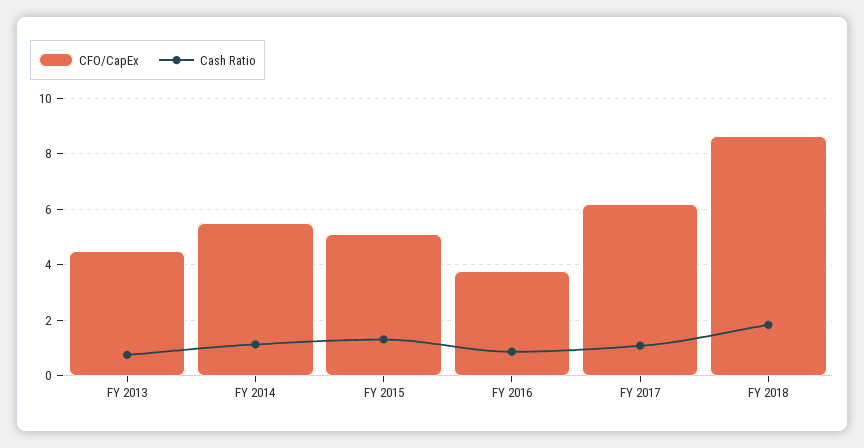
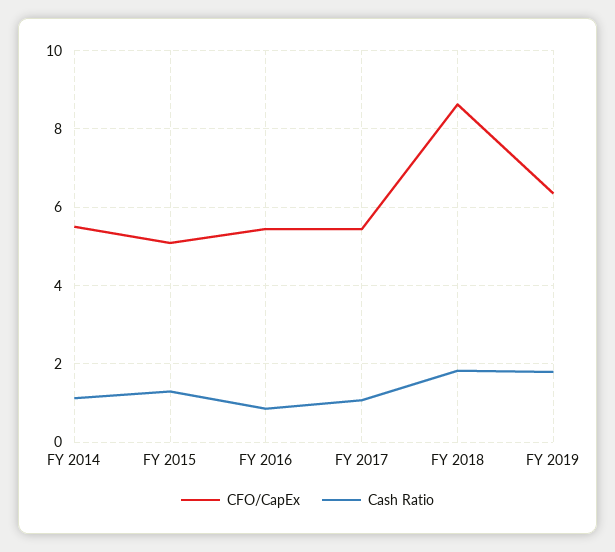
CFO/CapEx, FY 2013: 4.5 -> none
Cash Ratio, FY 2013: 0.75 -> none
CFO/CapEx, FY 2016: 3.75 -> 5.4
CFO/CapEx, FY 2017: 6.25 -> 5.4
CFO/CapEx, FY 2019: none -> 6.4
Cash Ratio, FY 2019: none -> 1.8

